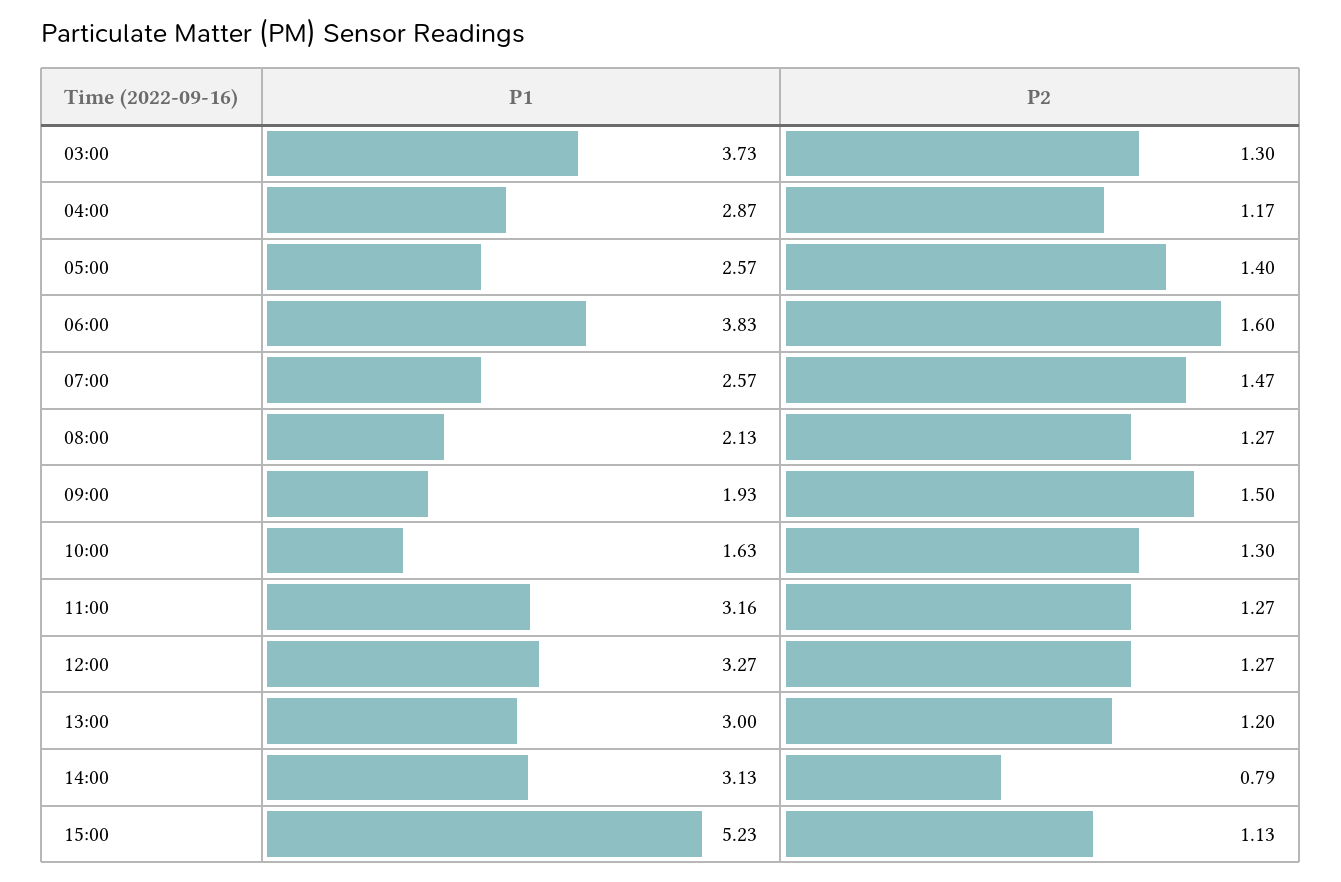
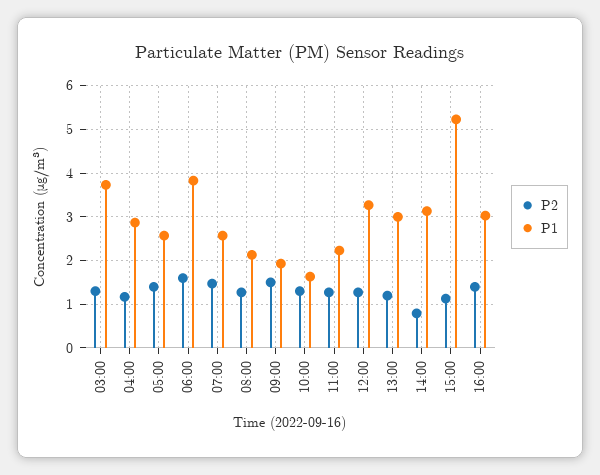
P1, 11:00: 3.16 -> 2.2
P2, 16:00: none -> 1.4
P1, 16:00: none -> 3

